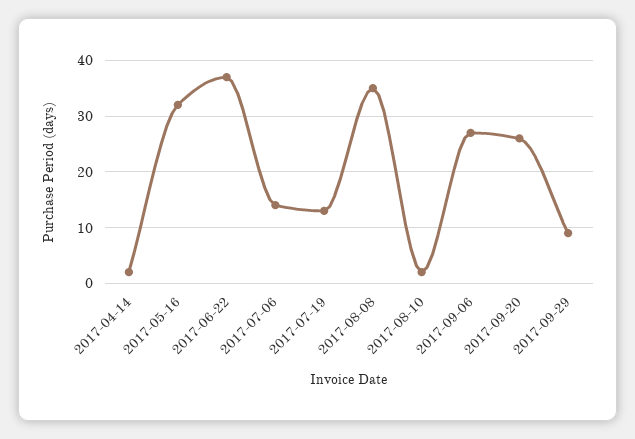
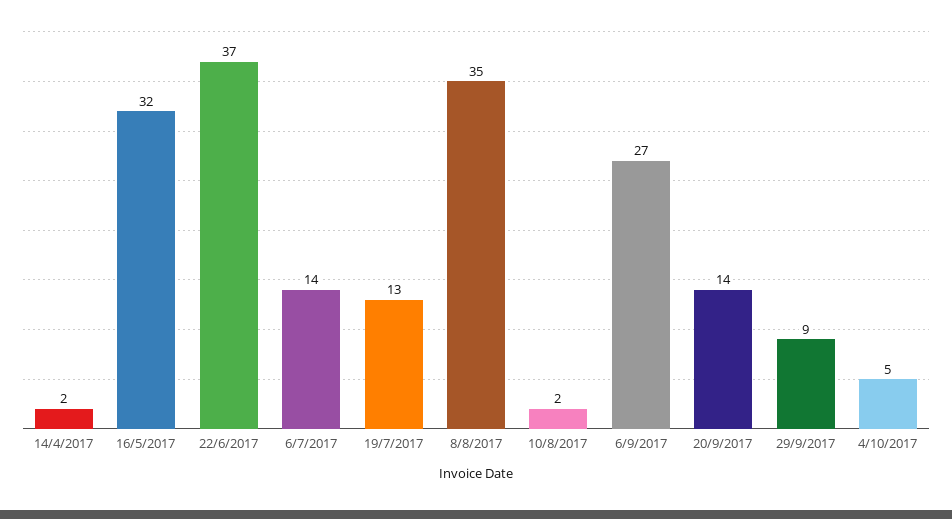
2017-09-20: 25 -> 14
4/10/2017: none -> 5

